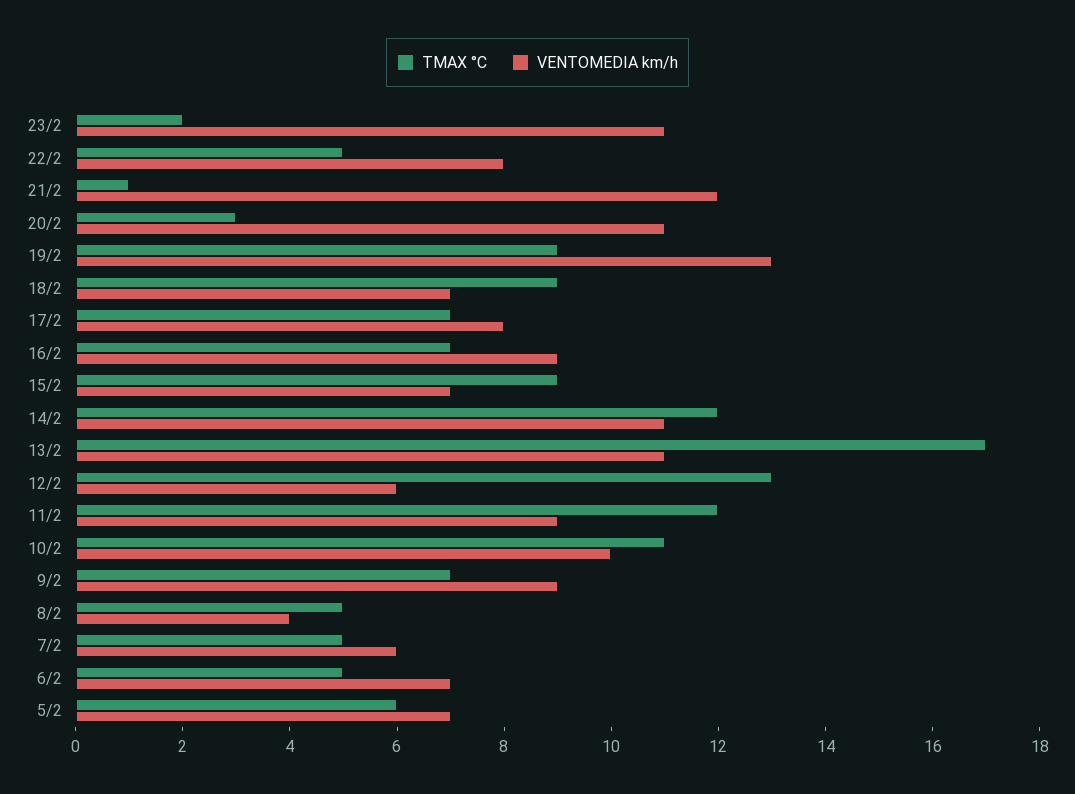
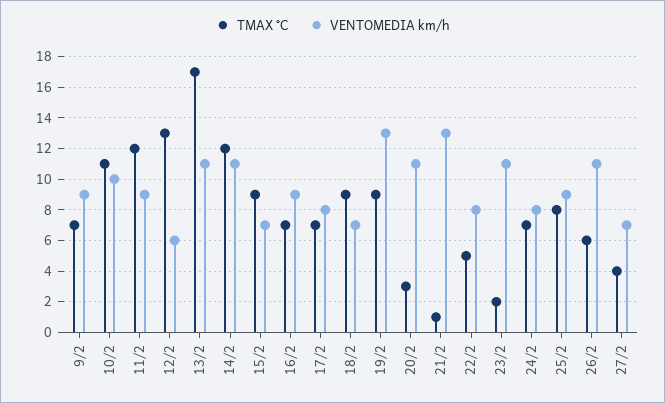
VENTOMEDIA km/h, 21/2: 12 -> 13
TMAX °C, 8/2: 5 -> none
VENTOMEDIA km/h, 8/2: 4 -> none
TMAX °C, 7/2: 5 -> none
VENTOMEDIA km/h, 7/2: 6 -> none
TMAX °C, 6/2: 5 -> none
VENTOMEDIA km/h, 6/2: 7 -> none
TMAX °C, 5/2: 6 -> none
VENTOMEDIA km/h, 5/2: 7 -> none
TMAX °C, 24/2: none -> 7
VENTOMEDIA km/h, 24/2: none -> 8
TMAX °C, 25/2: none -> 8
VENTOMEDIA km/h, 25/2: none -> 9
TMAX °C, 26/2: none -> 6
VENTOMEDIA km/h, 26/2: none -> 11
TMAX °C, 27/2: none -> 4
VENTOMEDIA km/h, 27/2: none -> 7

